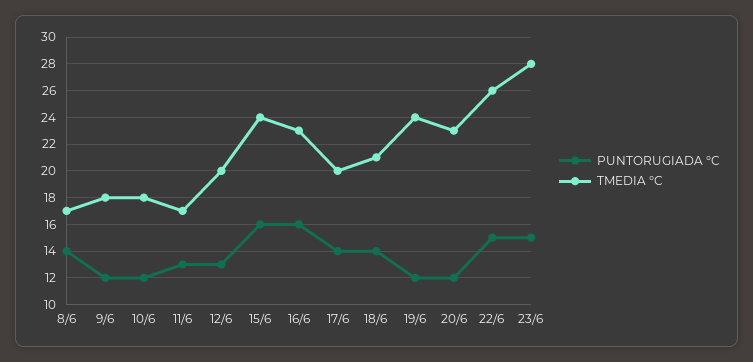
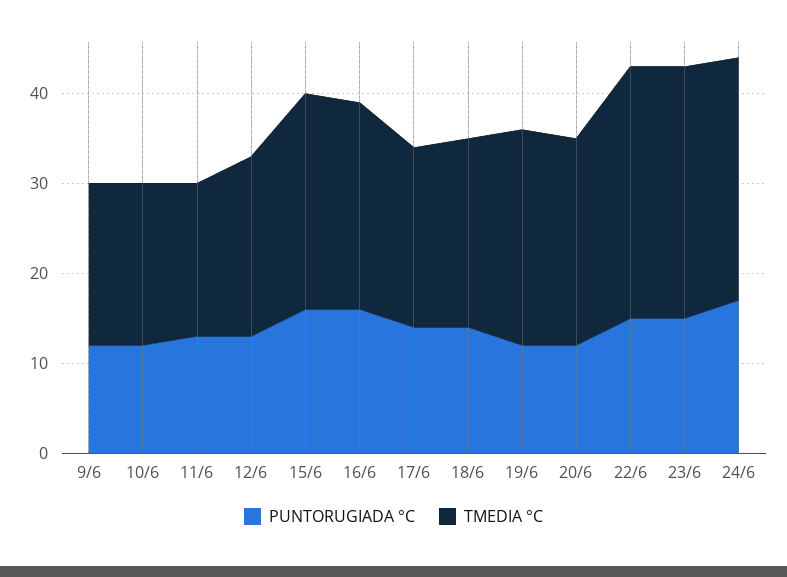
PUNTORUGIADA °C, 8/6: 14 -> none
TMEDIA °C, 8/6: 17 -> none
TMEDIA °C, 22/6: 26 -> 28
PUNTORUGIADA °C, 24/6: none -> 17
TMEDIA °C, 24/6: none -> 27

